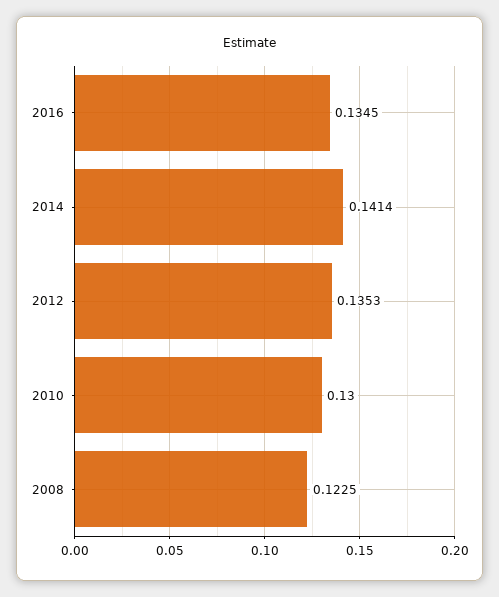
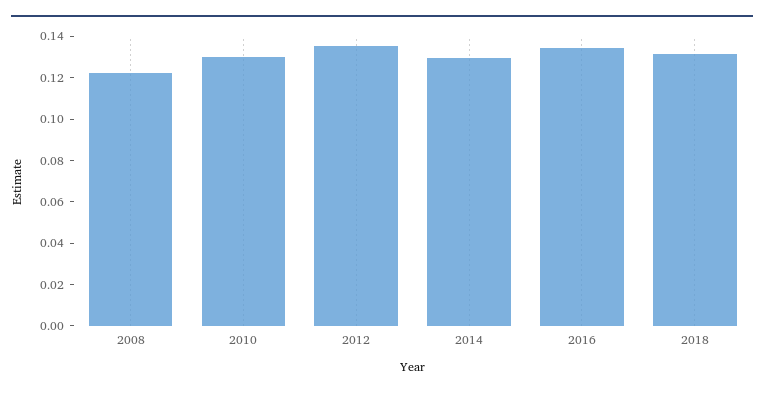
2014: 0.1414 -> 0.13
2018: none -> 0.13

